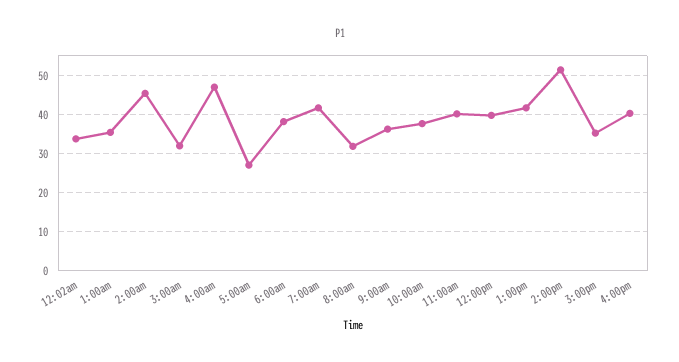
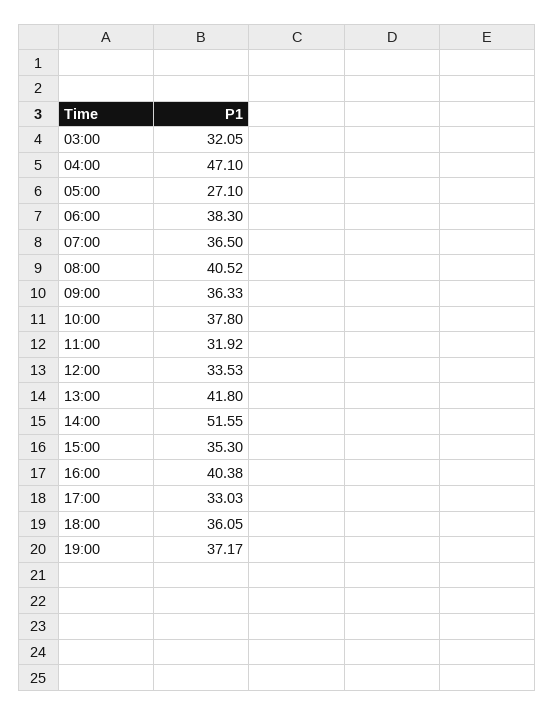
12:02am: 34 -> none
1:00am: 36 -> none
2:00am: 46 -> none
7:00am: 42 -> 36.5
8:00am: 32 -> 40.52
11:00am: 40 -> 31.92
12:00pm: 40 -> 33.53
17:00: none -> 33.03
18:00: none -> 36.05
19:00: none -> 37.17

